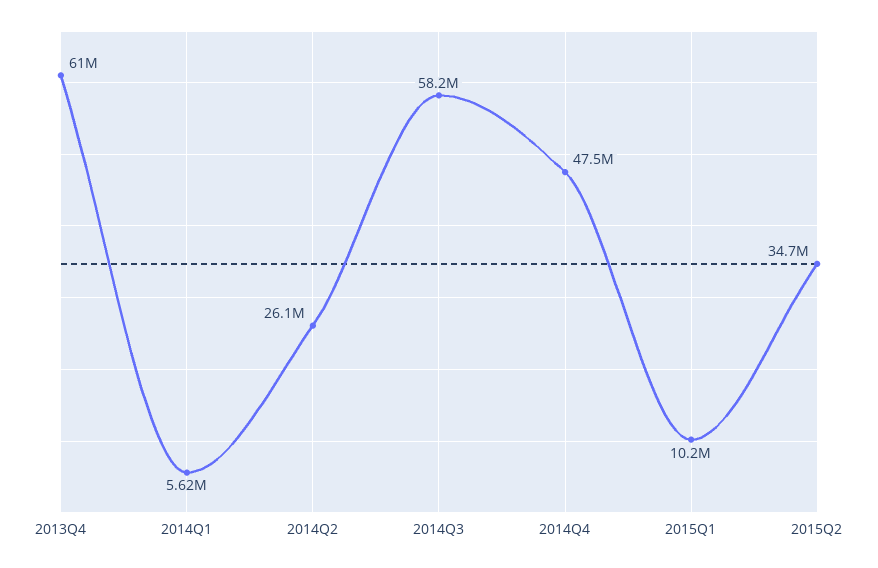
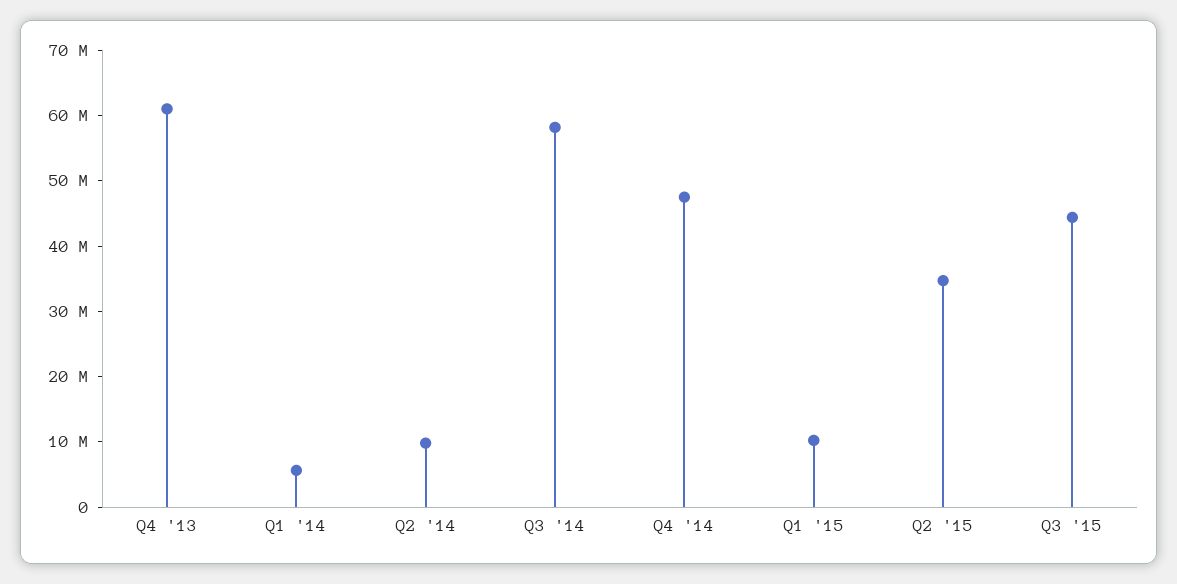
2014Q2: 26100000 -> 10000000
Q3 '15: none -> 44000000

